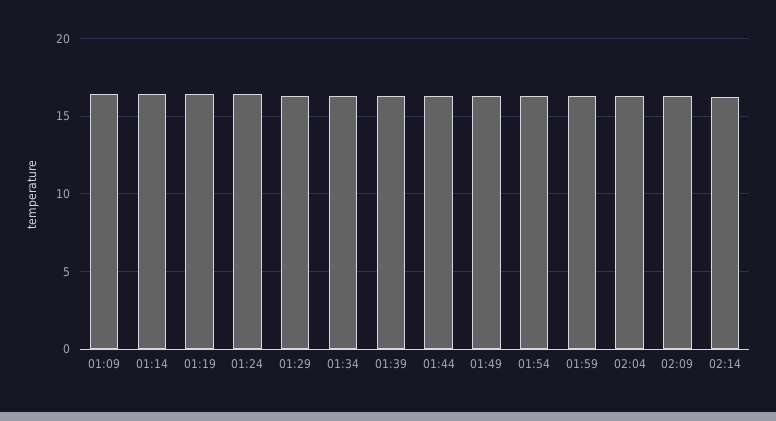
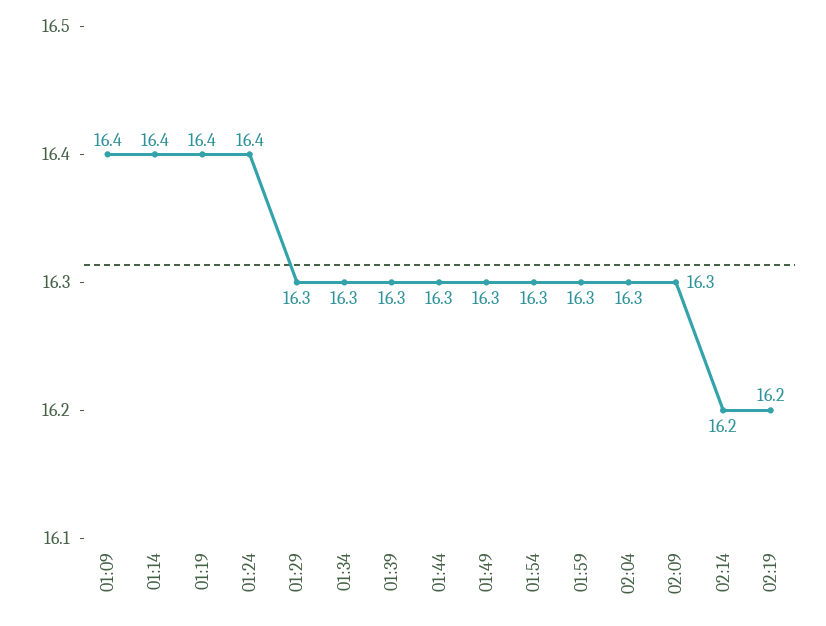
02:19: none -> 16.2

